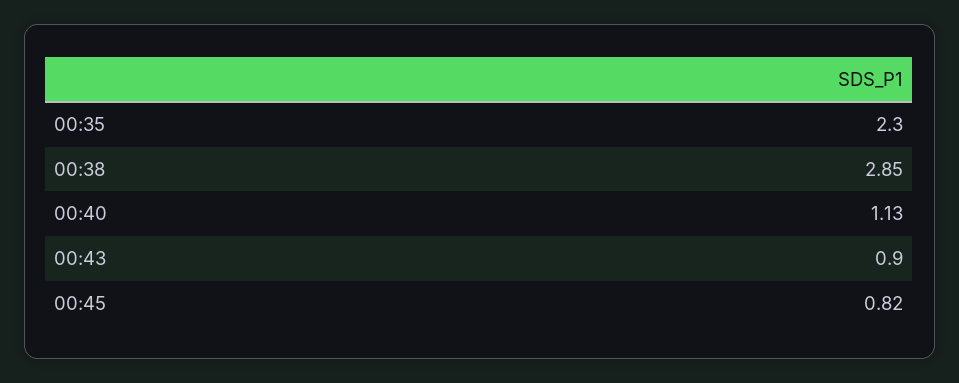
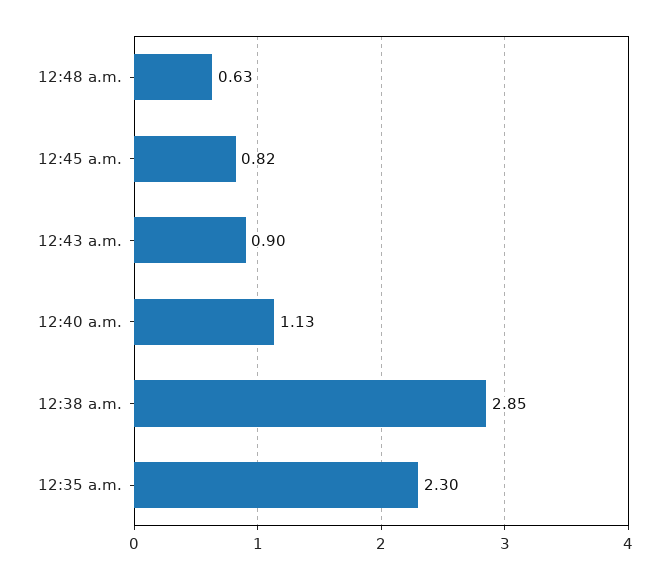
12:48 a.m.: none -> 0.63

